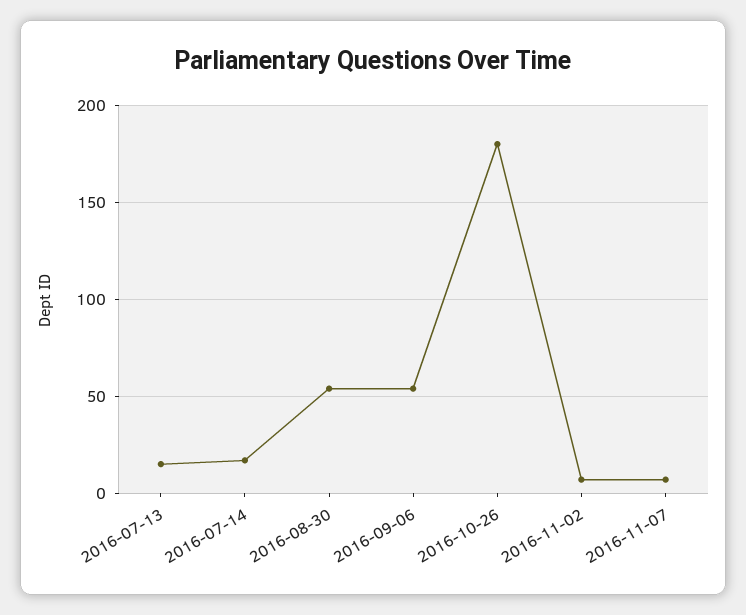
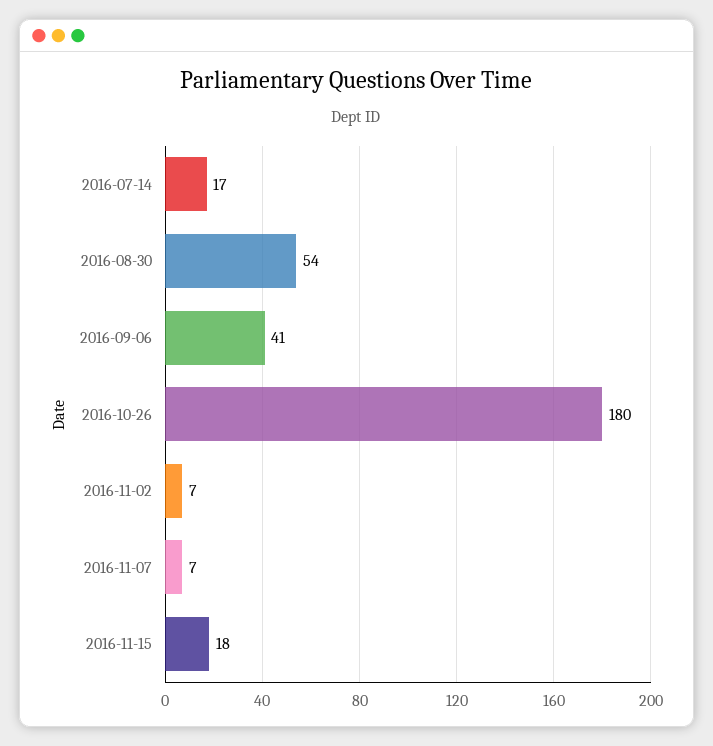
2016-07-13: 15 -> none
2016-09-06: 55 -> 41
2016-11-15: none -> 18

